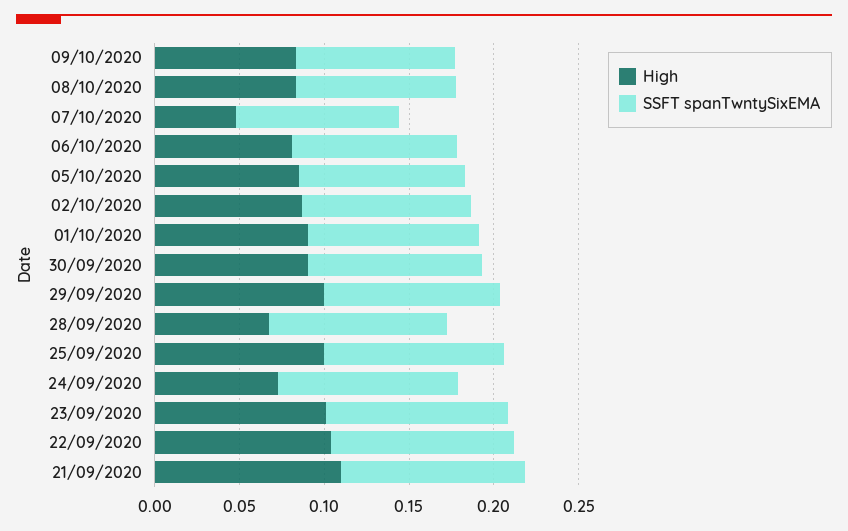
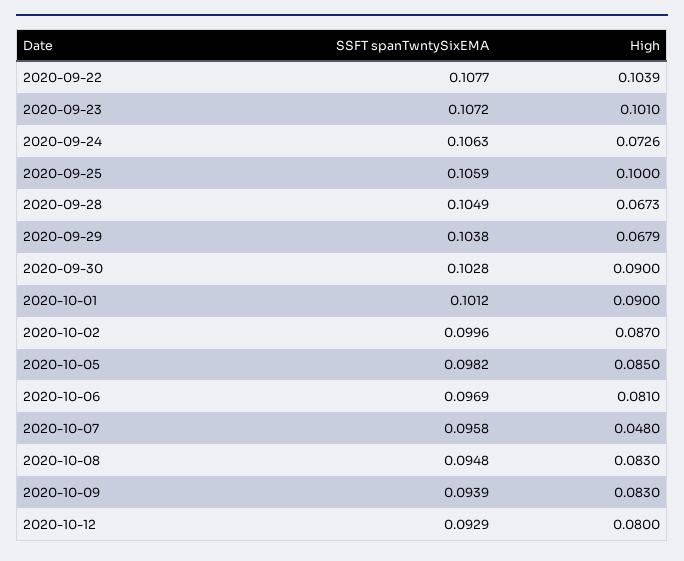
High, 29/09/2020: 0.1 -> 0.0679
High, 21/09/2020: 0.11 -> none
SSFT spanTwntySixEMA, 21/09/2020: 0.11 -> none
SSFT spanTwntySixEMA, 2020-10-12: none -> 0.0929
High, 2020-10-12: none -> 0.08

